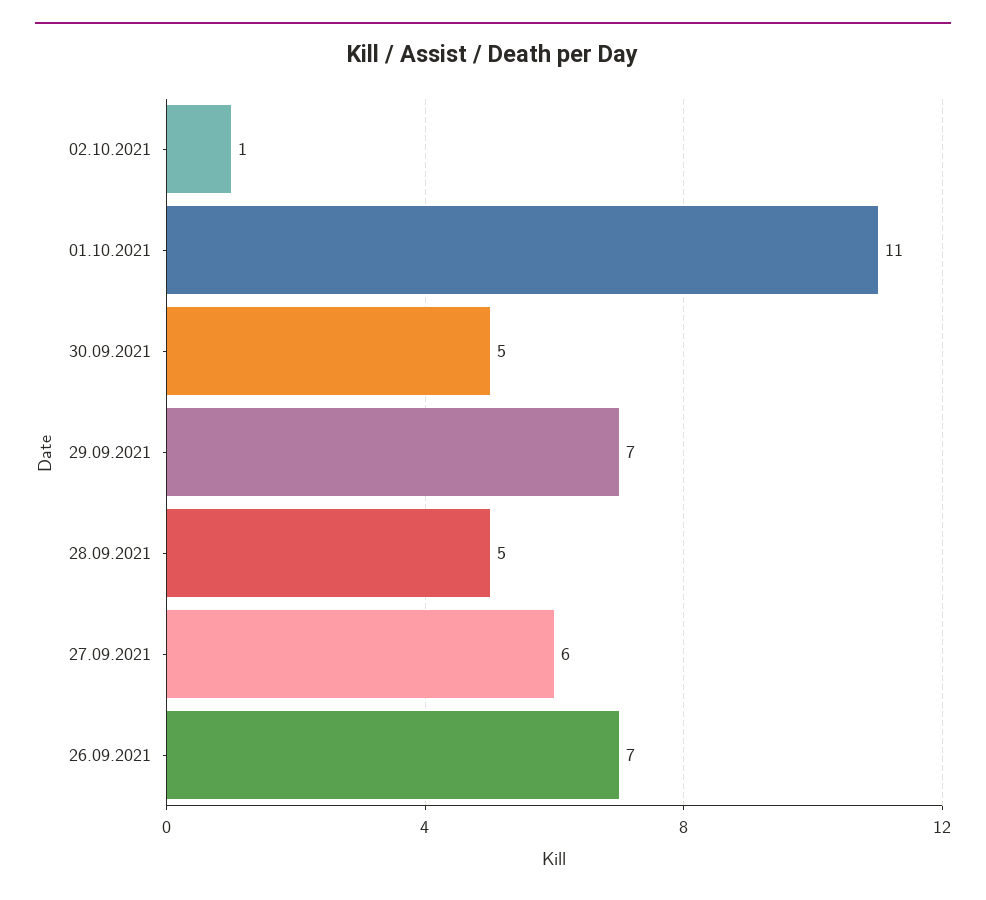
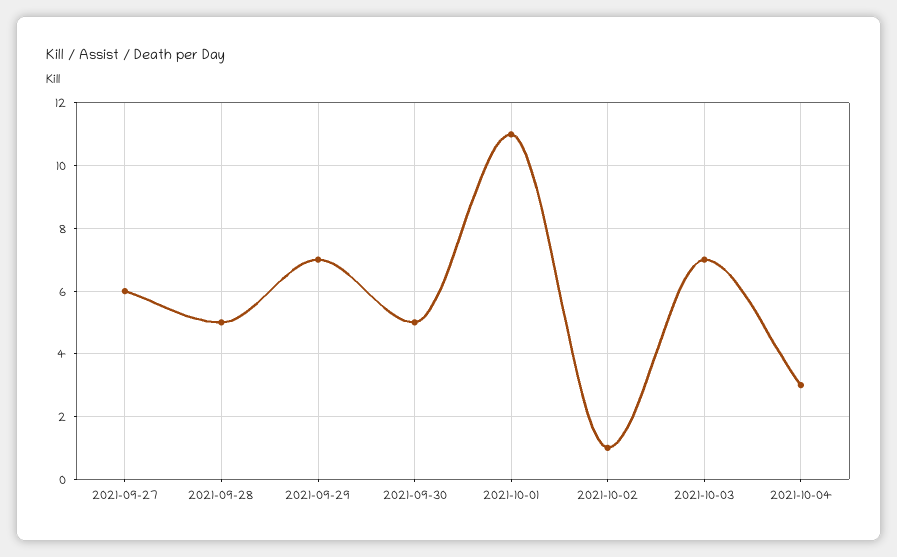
26.09.2021: 7 -> none
2021-10-03: none -> 7
2021-10-04: none -> 3

